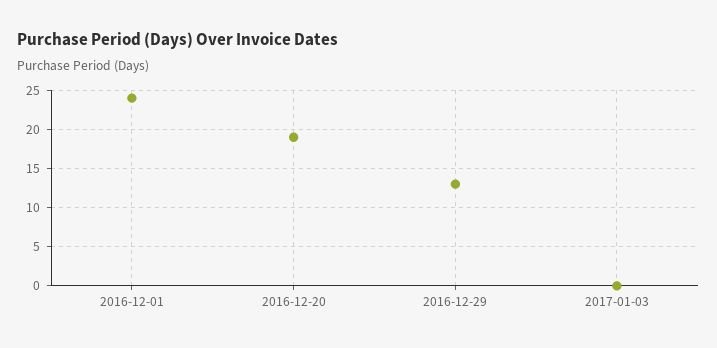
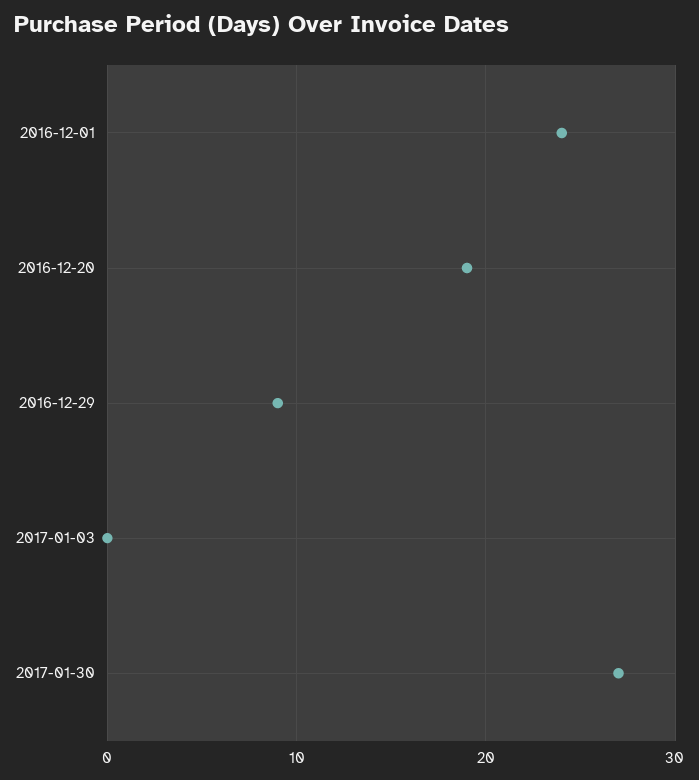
2016-12-29: 13 -> 9
2017-01-30: none -> 27

